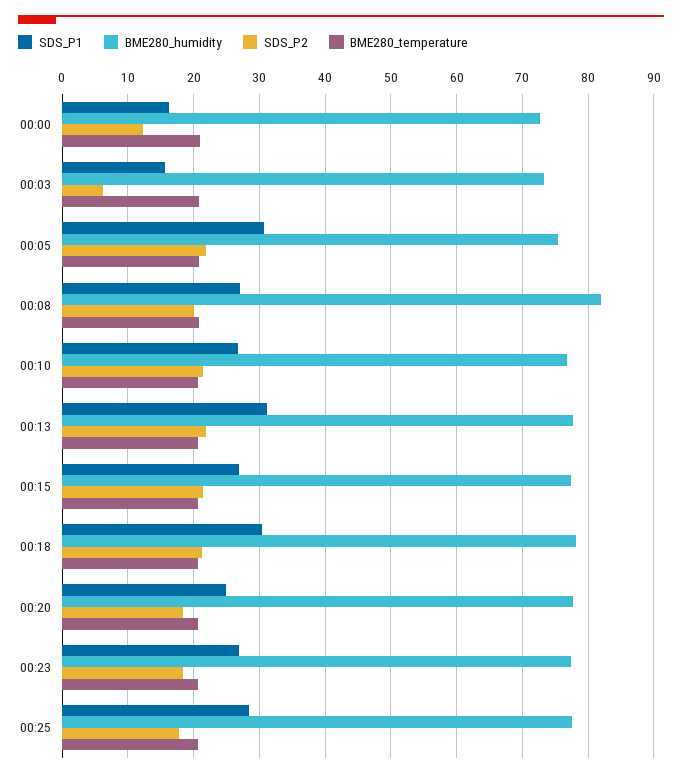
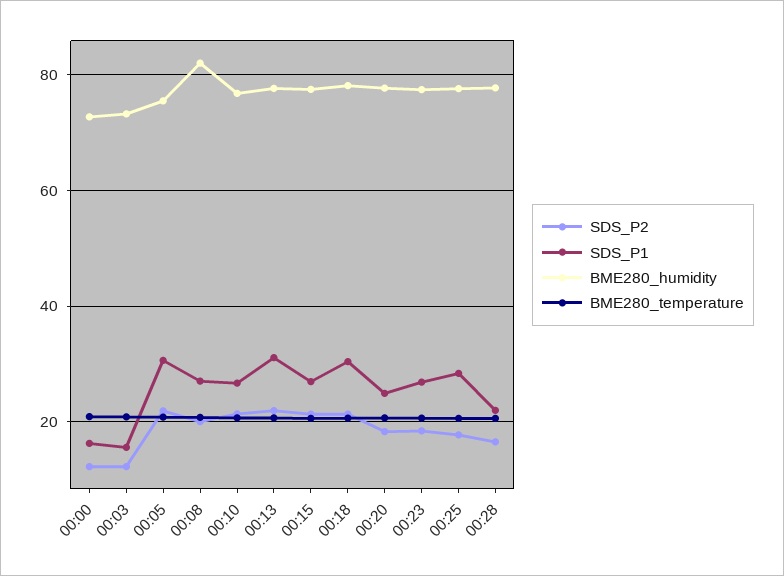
SDS_P2, 00:03: 6 -> 12
SDS_P2, 00:28: none -> 16
SDS_P1, 00:28: none -> 22
BME280_humidity, 00:28: none -> 78
BME280_temperature, 00:28: none -> 20

